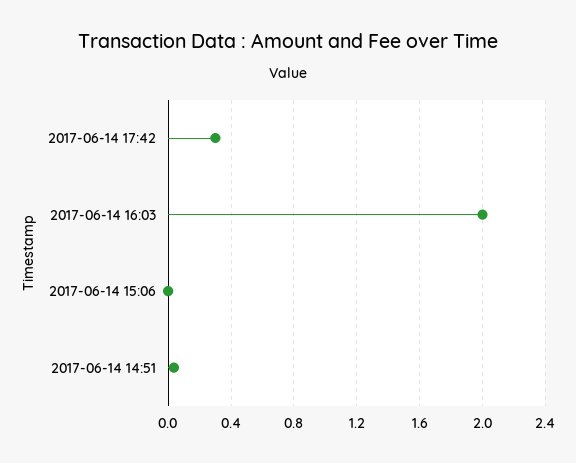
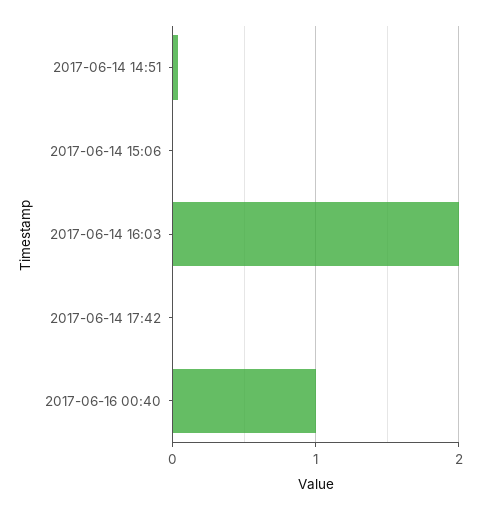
2017-06-14 17:42: 0.3 -> 0
2017-06-16 00:40: none -> 1

